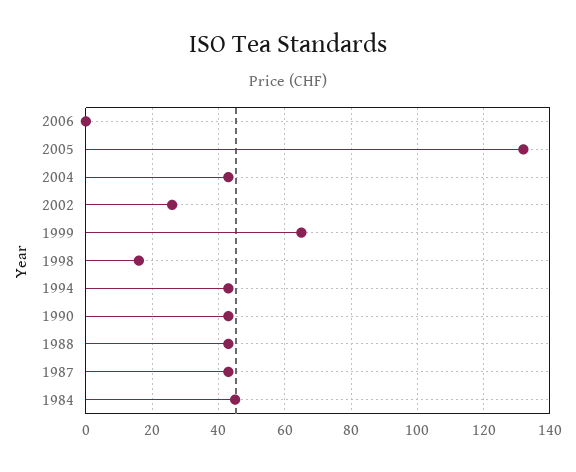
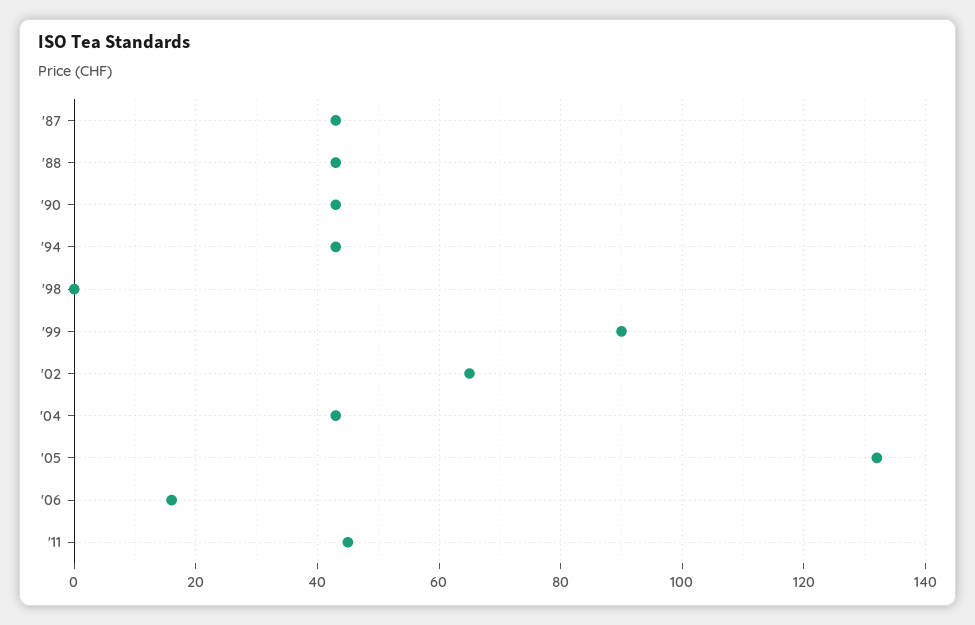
2006: 0 -> 15
2002: 25 -> 65
1999: 65 -> 90
1998: 15 -> 0
1984: 45 -> none
'11: none -> 45

